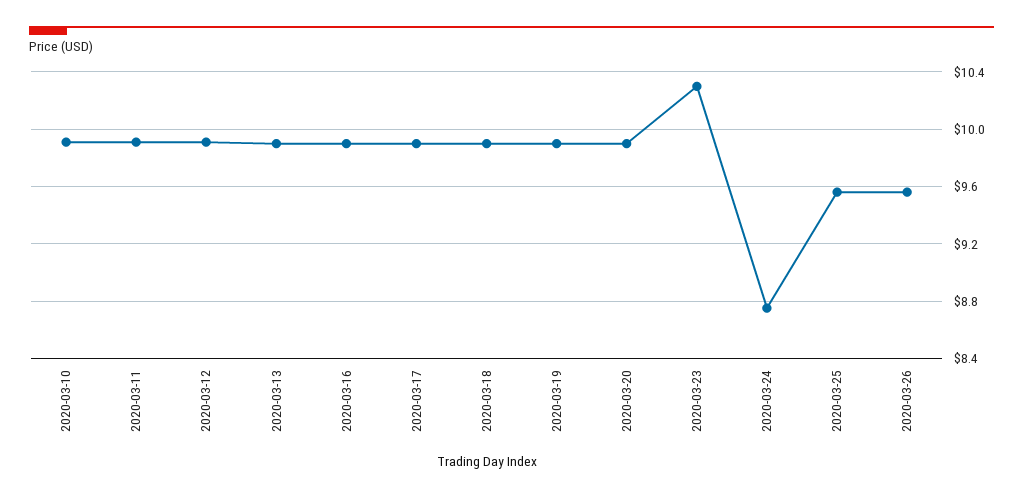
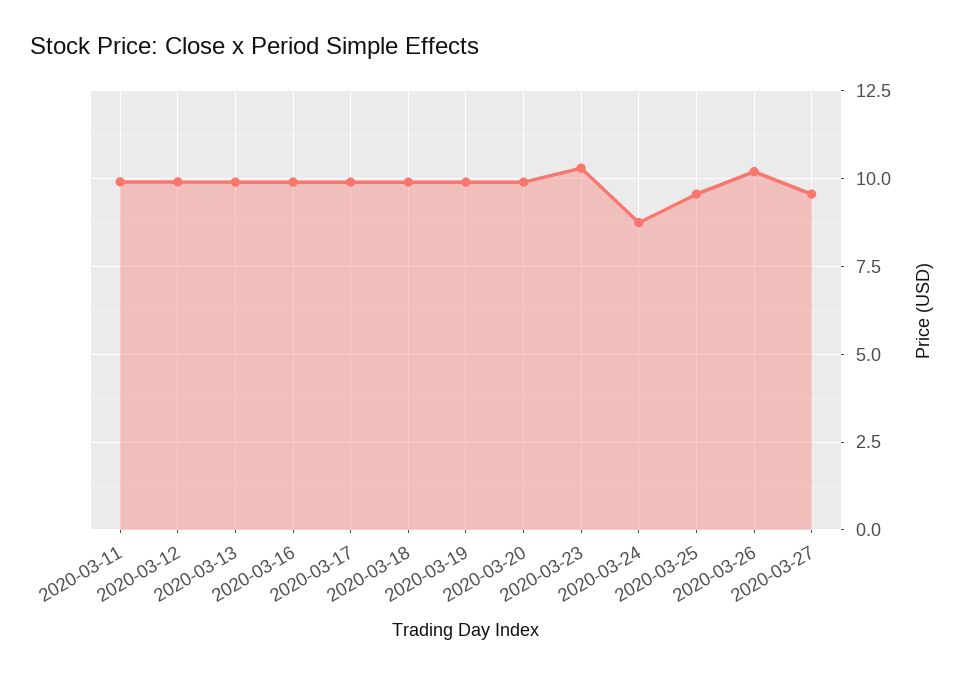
2020-03-10: 9.9 -> none
2020-03-26: 9.55 -> 10.25
2020-03-27: none -> 9.5

